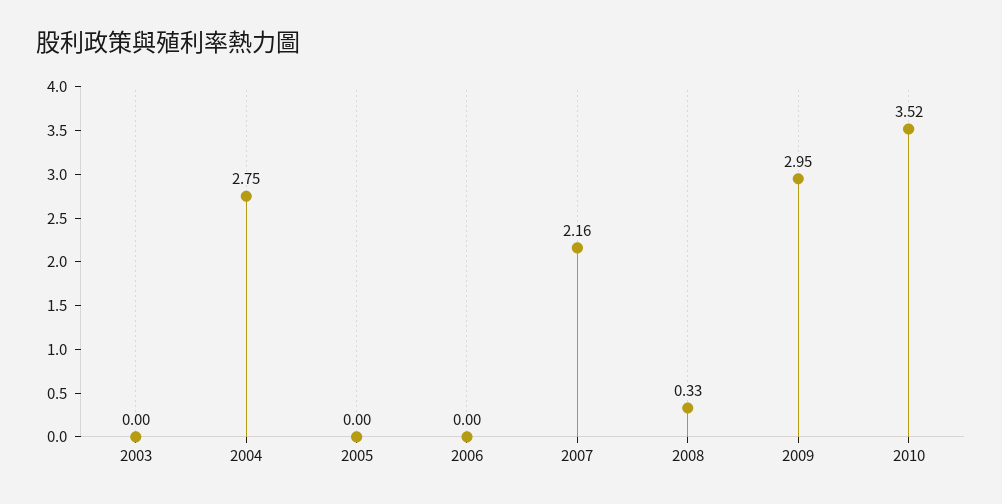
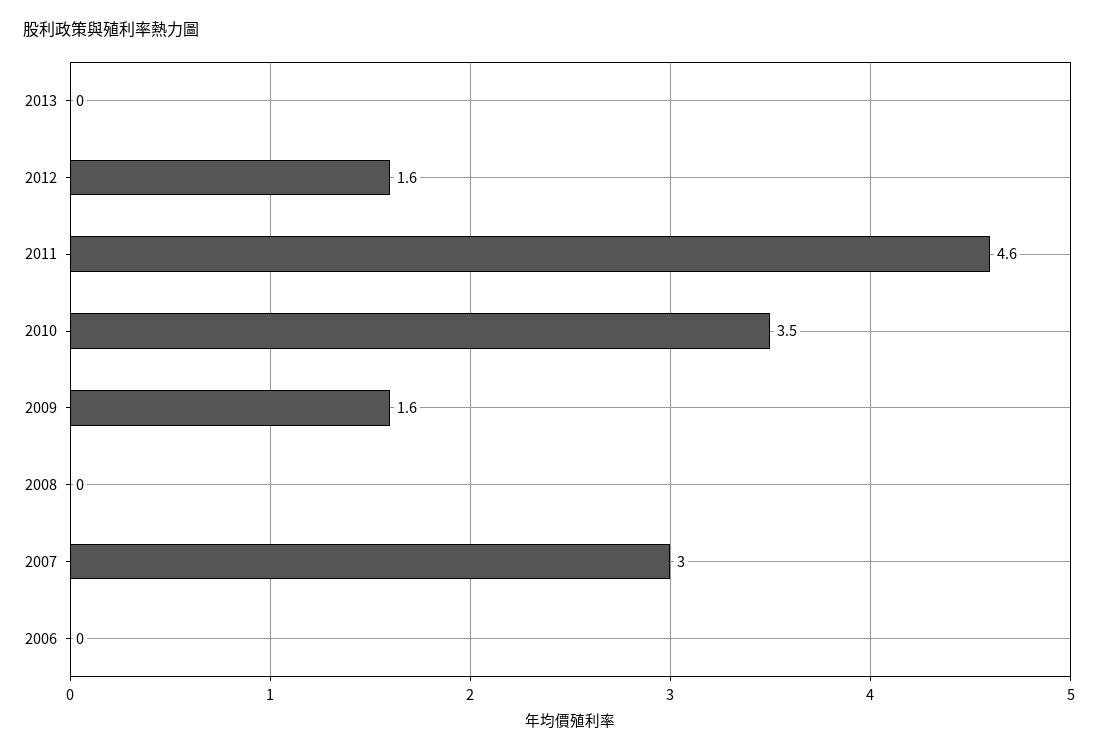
2003: 0 -> none
2004: 2.75 -> none
2005: 0 -> none
2007: 2.16 -> 3
2008: 0.33 -> 0
2009: 2.95 -> 1.6
2013: none -> 0
2012: none -> 1.6
2011: none -> 4.6

